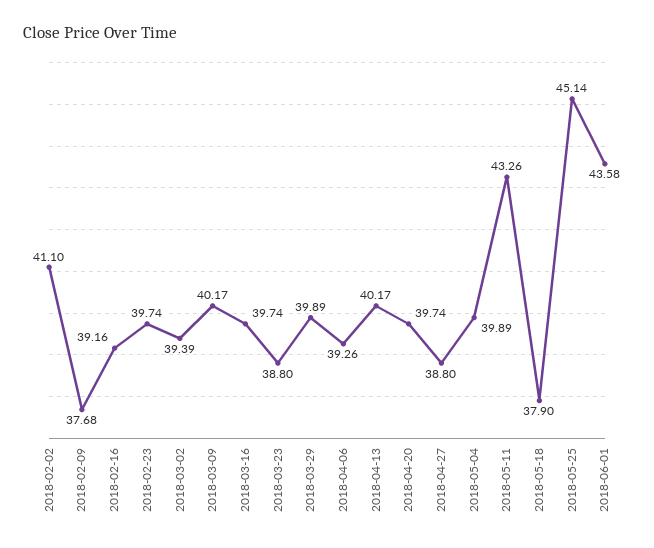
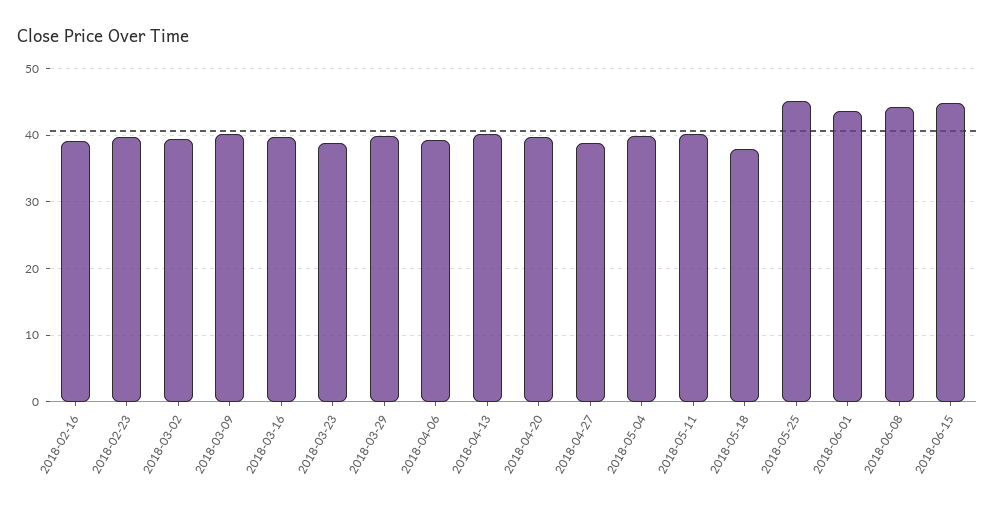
2018-02-02: 41.1 -> none
2018-02-09: 37.68 -> none
2018-05-11: 43.26 -> 40
2018-06-08: none -> 44
2018-06-15: none -> 45

